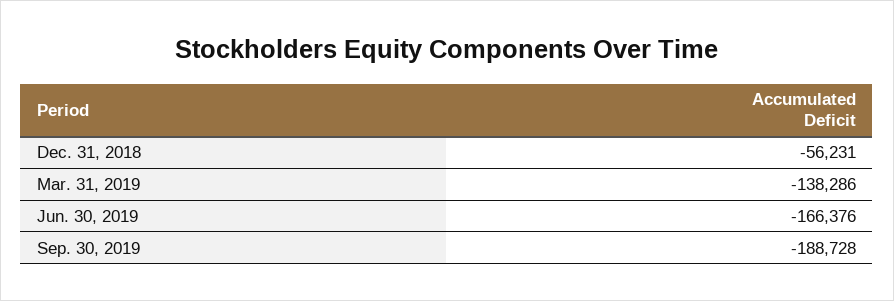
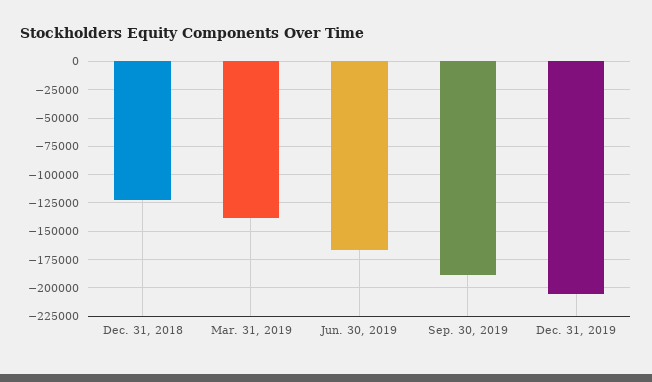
Dec. 31, 2018: -56231 -> -125000
Dec. 31, 2019: none -> -200000

